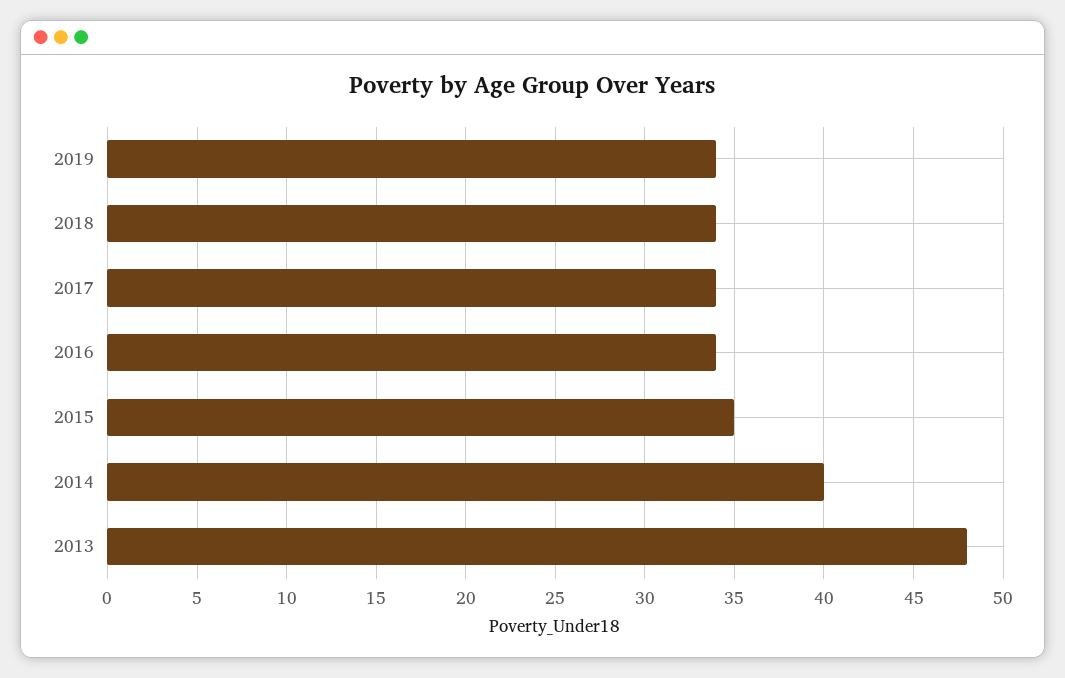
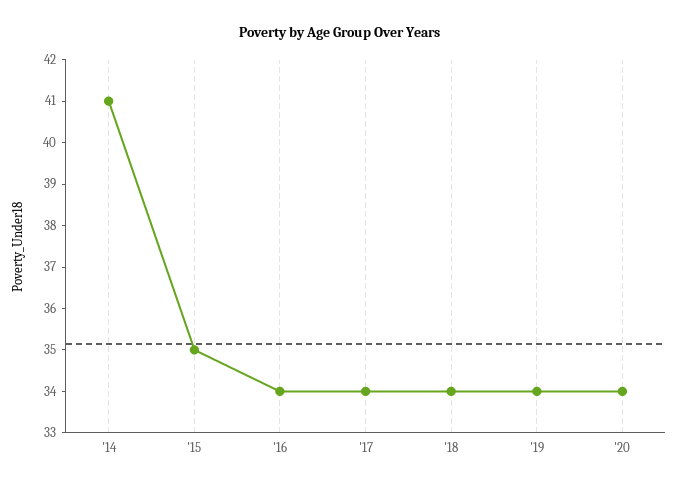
2014: 40 -> 41
2013: 48 -> none
'20: none -> 34

